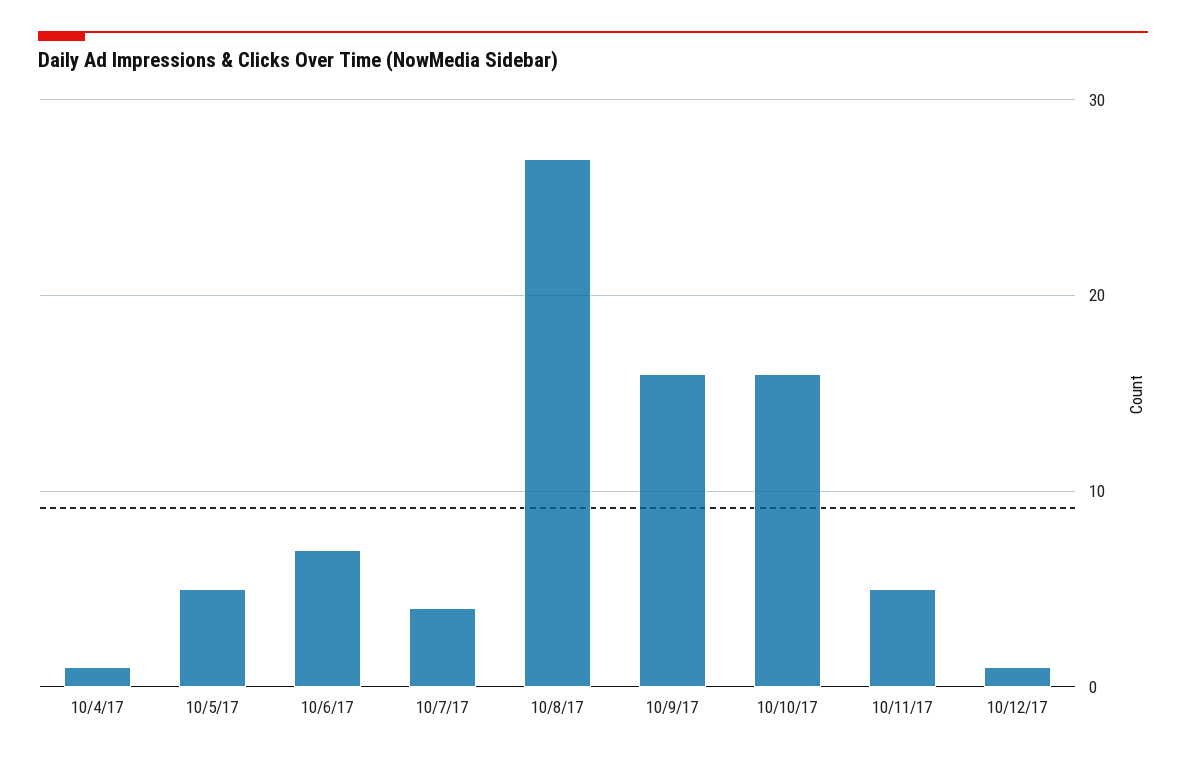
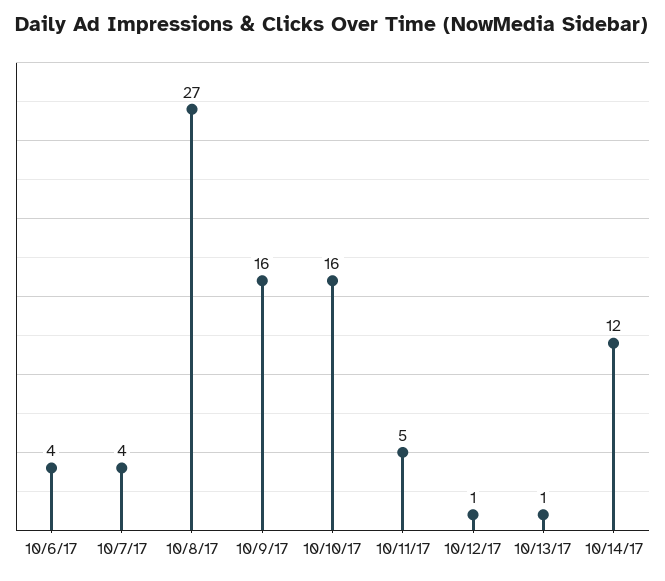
10/4/17: 1 -> none
10/5/17: 5 -> none
10/6/17: 7 -> 4
10/13/17: none -> 1
10/14/17: none -> 12

